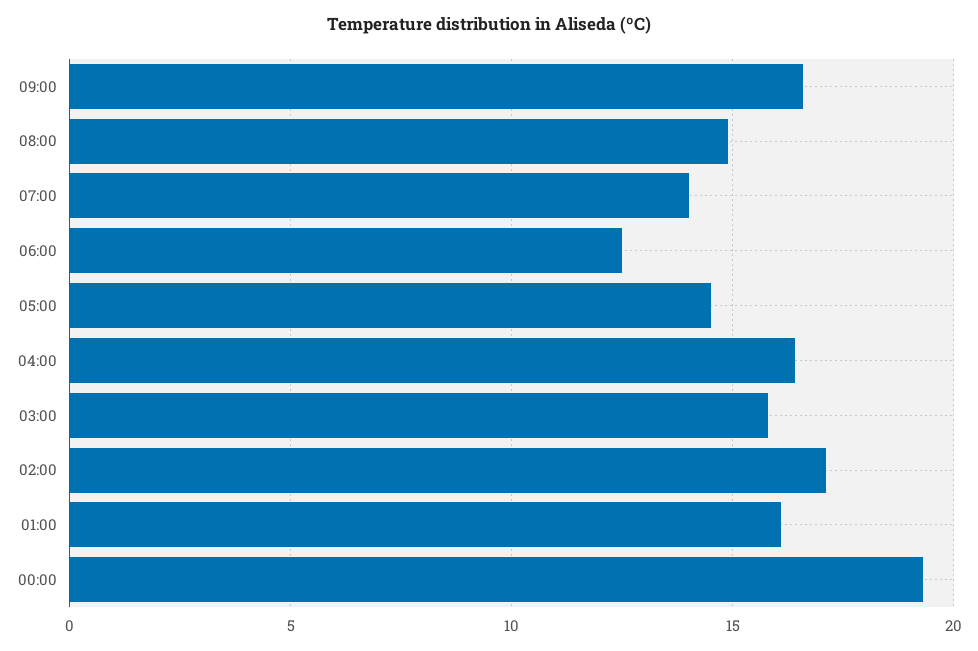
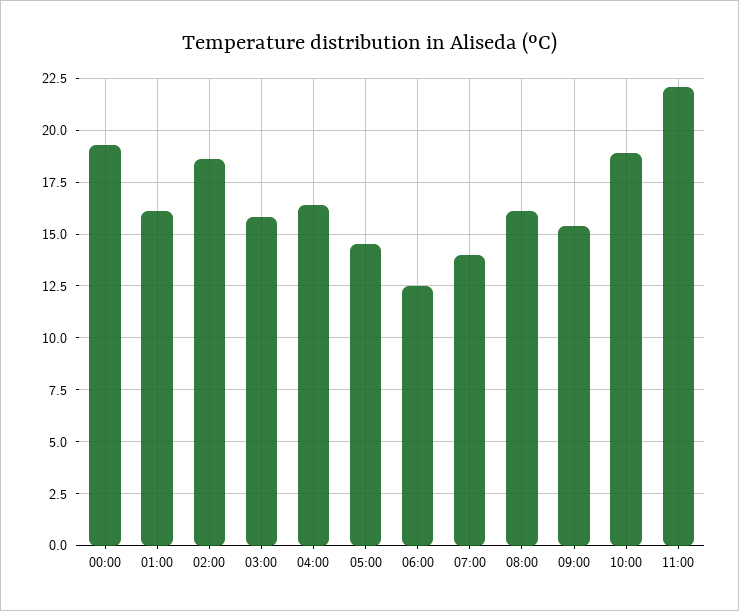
09:00: 16.5 -> 15.5
08:00: 15 -> 16
02:00: 17 -> 18.5
10:00: none -> 19
11:00: none -> 22

